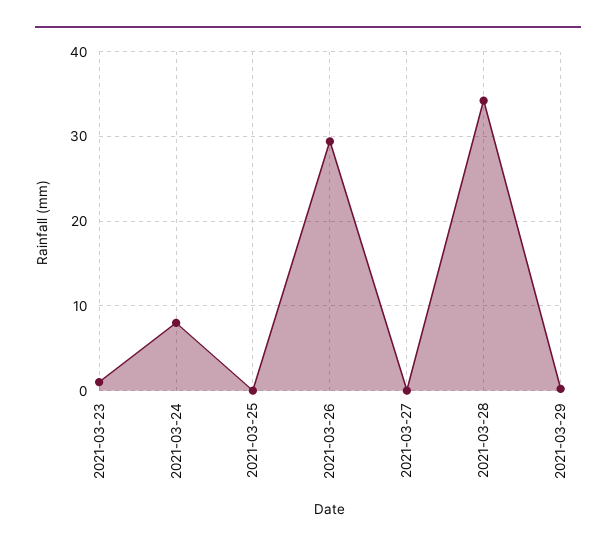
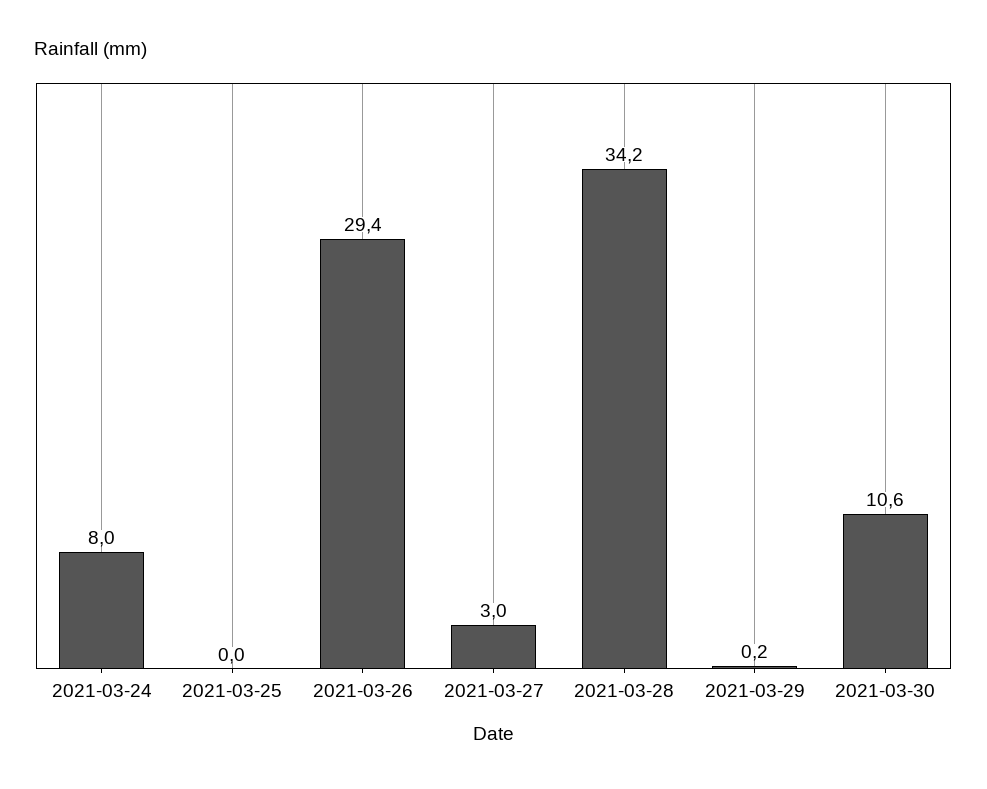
2021-03-23: 1 -> none
2021-03-27: 0 -> 3
2021-03-30: none -> 10.6

